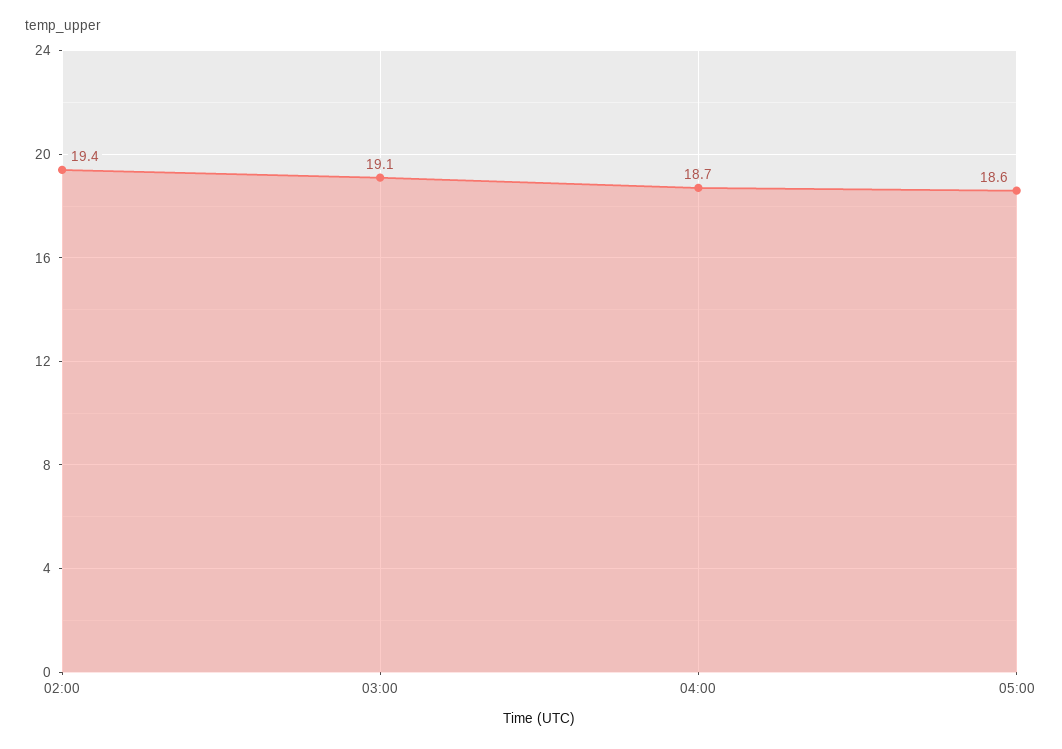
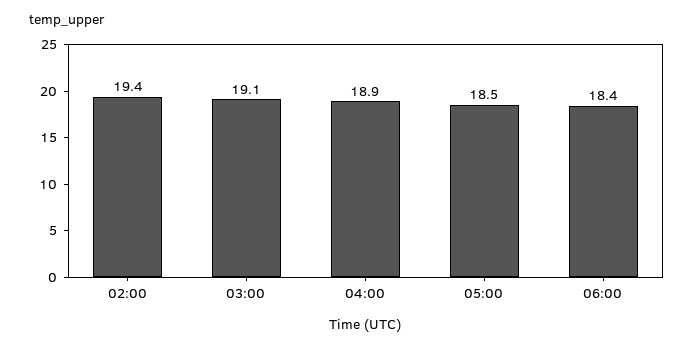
04:00: 18.7 -> 18.9
05:00: 18.6 -> 18.5
06:00: none -> 18.4

